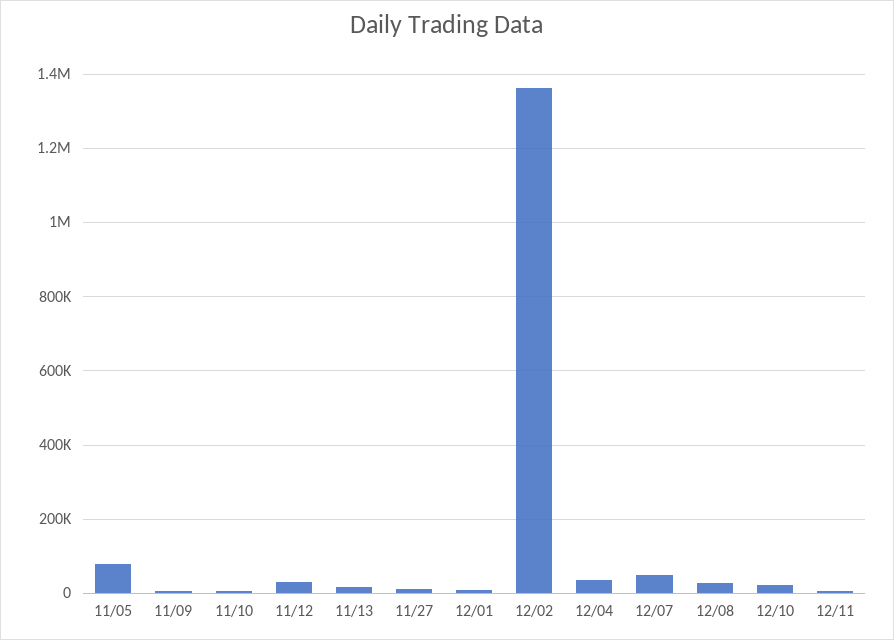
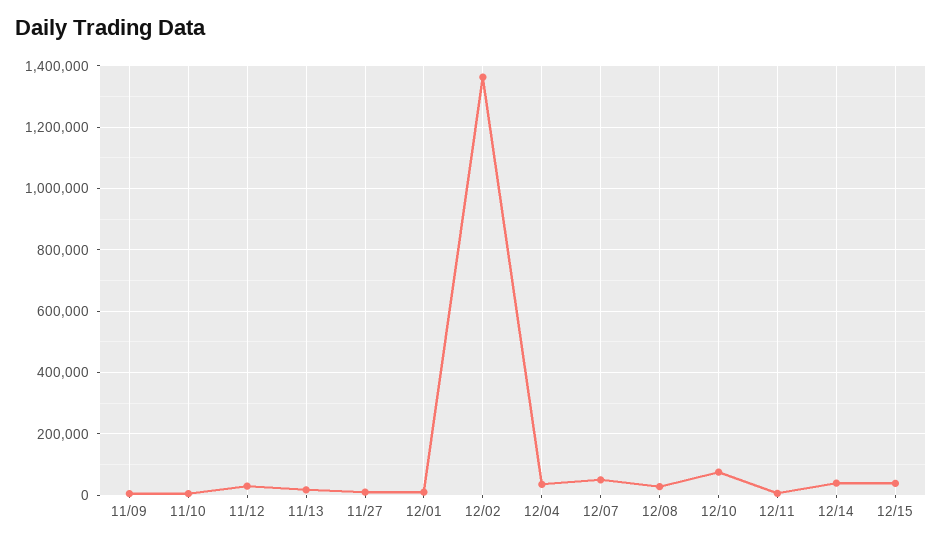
11/05: 80000 -> none
12/10: 20000 -> 80000
12/14: none -> 40000
12/15: none -> 40000

